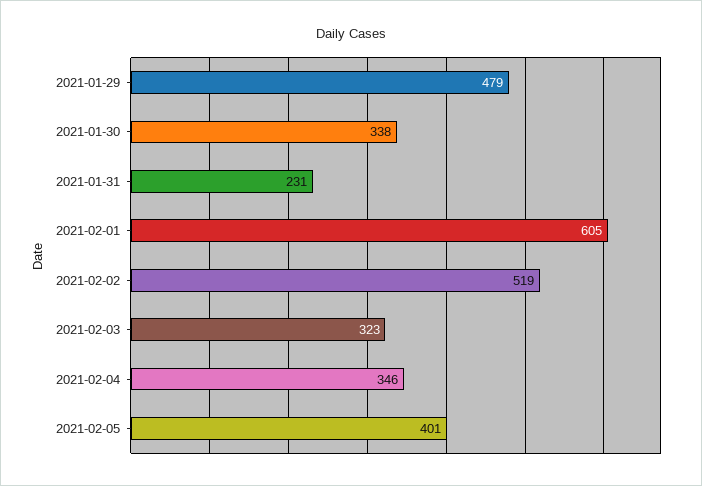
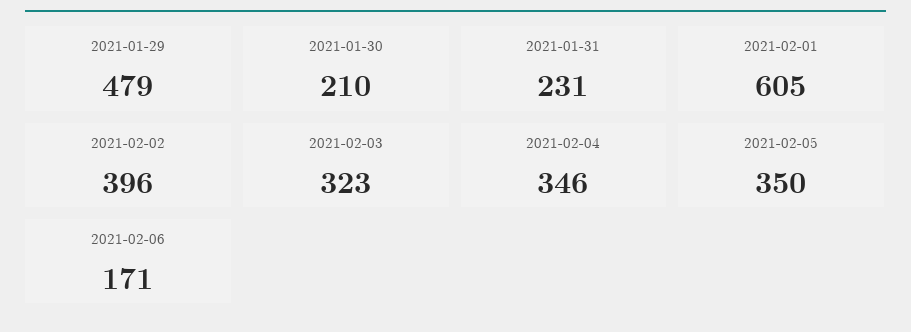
2021-01-30: 338 -> 210
2021-02-02: 519 -> 396
2021-02-05: 401 -> 350
2021-02-06: none -> 171

